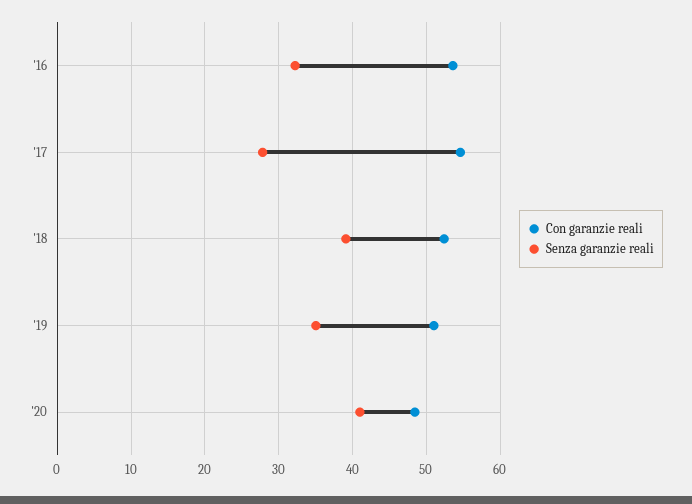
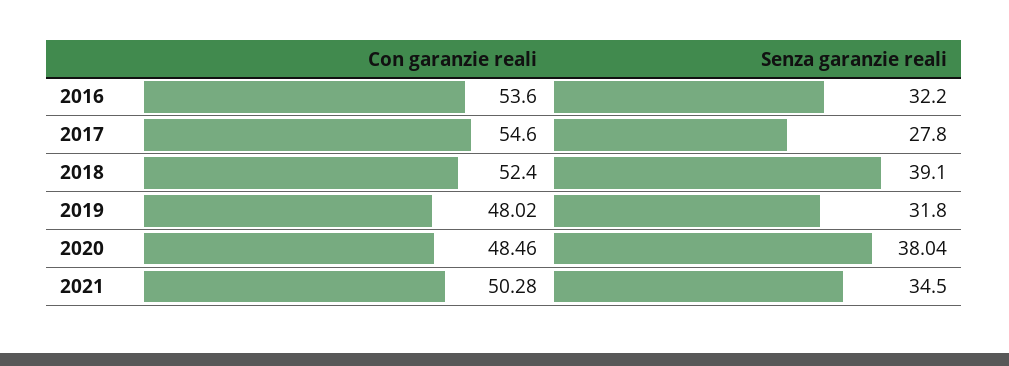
Con garanzie reali, '19: 51 -> 48.02
Senza garanzie reali, '19: 35 -> 31.8
Senza garanzie reali, '20: 41 -> 38.04
Con garanzie reali, 2021: none -> 50.28
Senza garanzie reali, 2021: none -> 34.5

